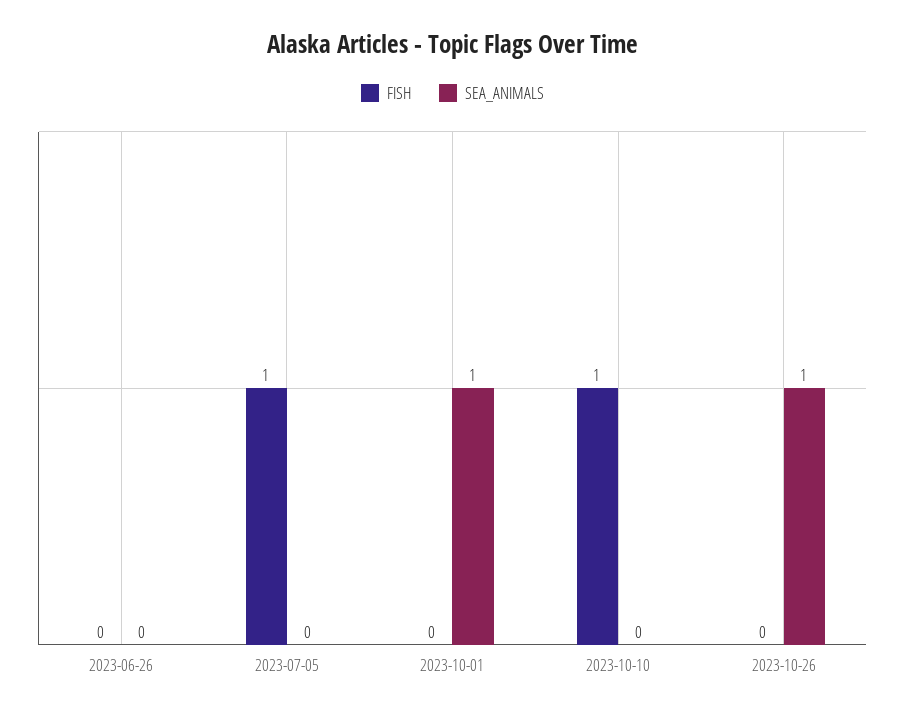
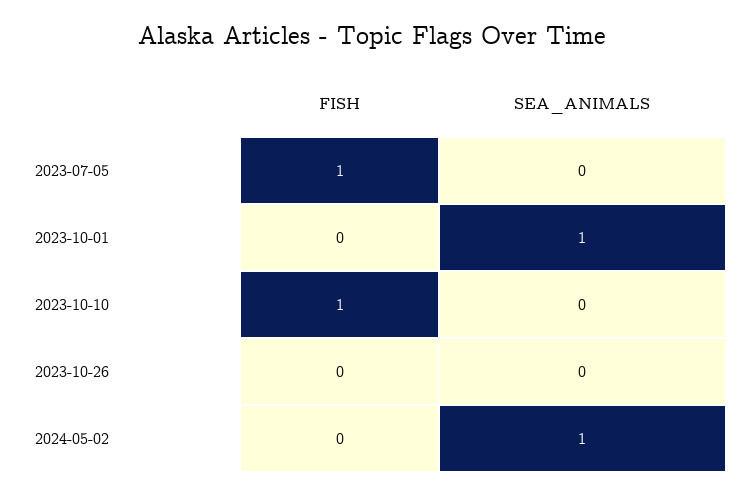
FISH, 2023-06-26: 0 -> none
SEA_ANIMALS, 2023-06-26: 0 -> none
SEA_ANIMALS, 2023-10-26: 1 -> 0
FISH, 2024-05-02: none -> 0
SEA_ANIMALS, 2024-05-02: none -> 1

